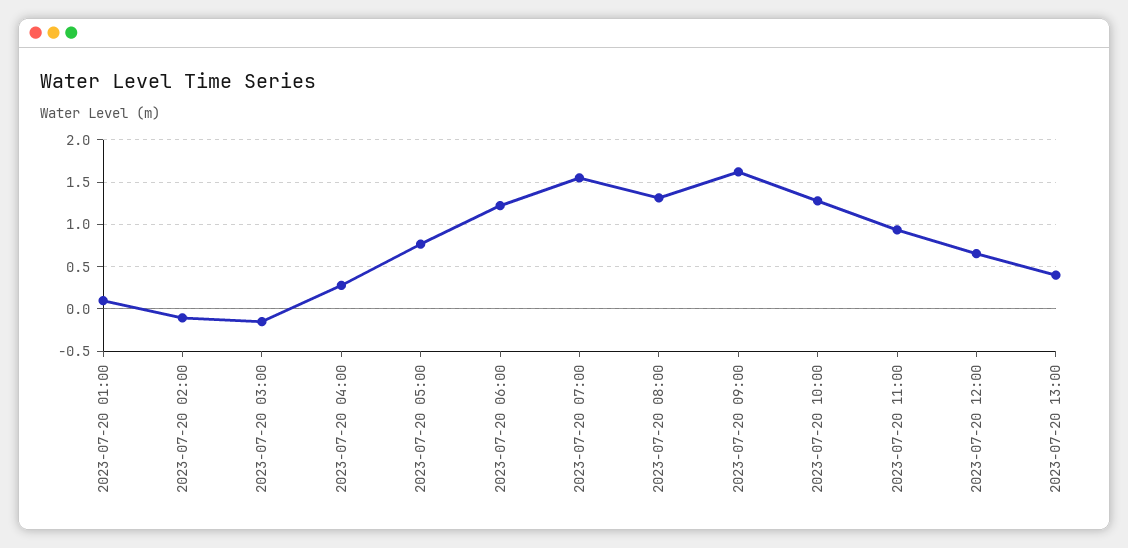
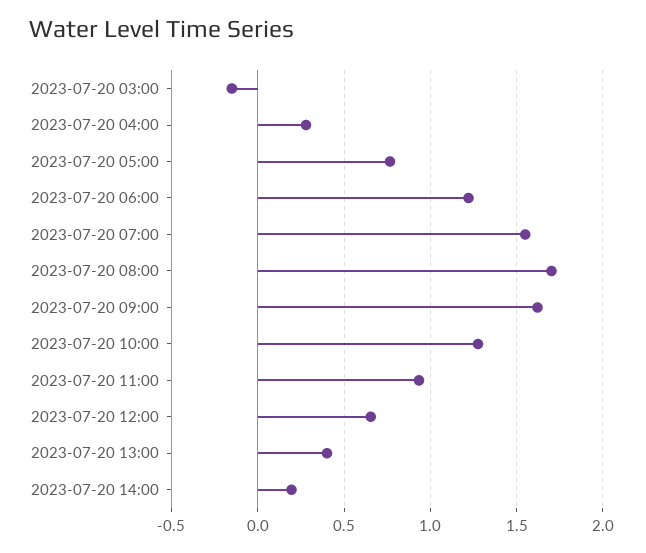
2023-07-20 01:00: 0.1 -> none
2023-07-20 02:00: -0.1 -> none
2023-07-20 08:00: 1.3 -> 1.7
2023-07-20 14:00: none -> 0.2

